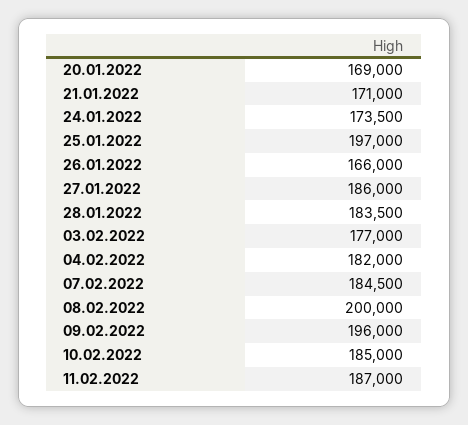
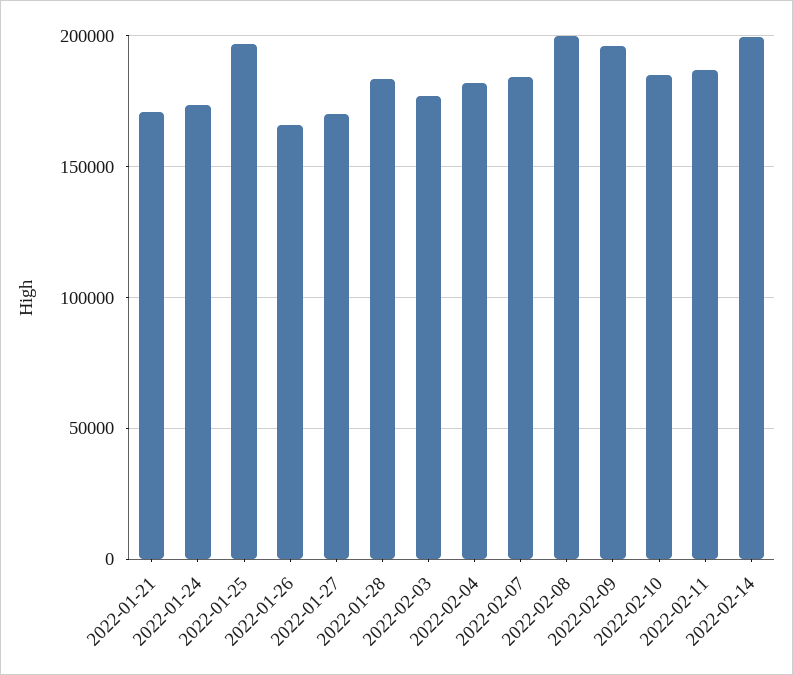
20.01.2022: 169000 -> none
27.01.2022: 186000 -> 170000
2022-02-14: none -> 200000

